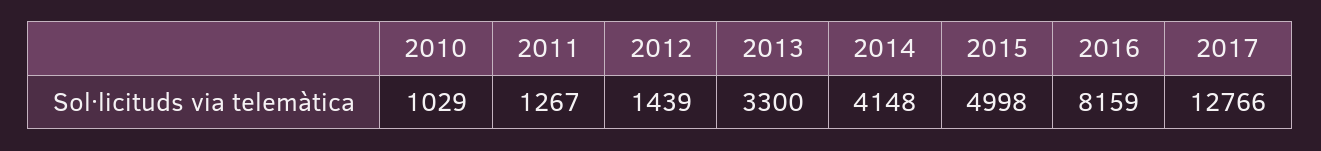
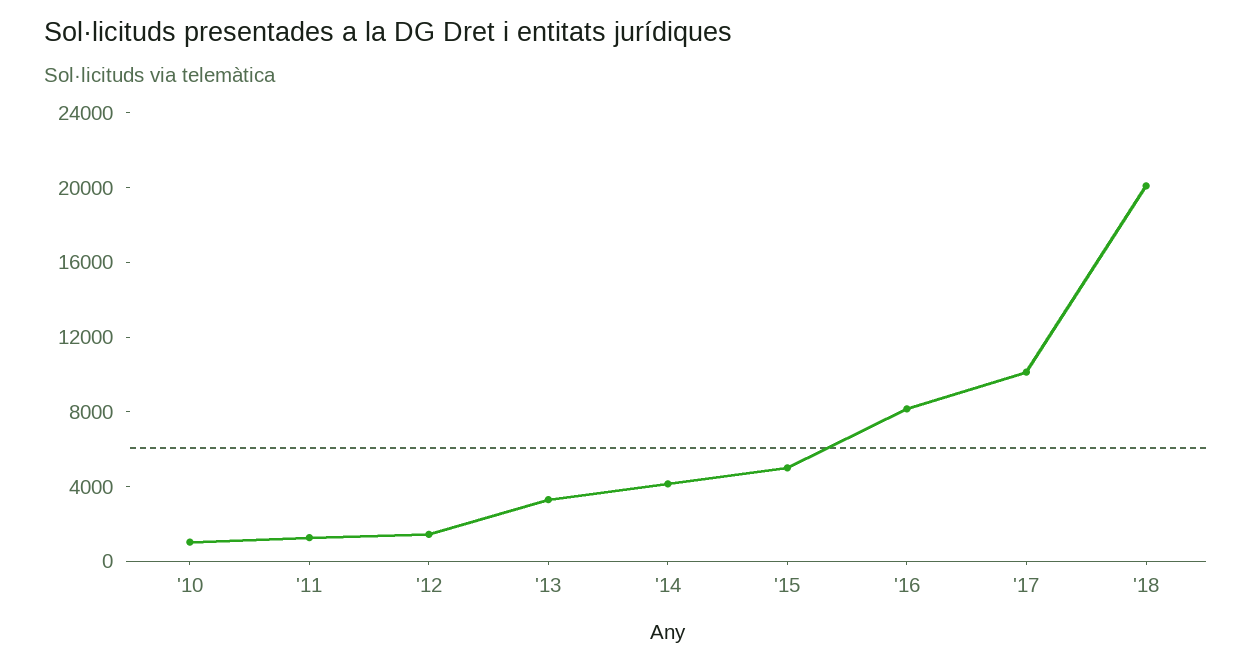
2017: 12766 -> 10000
'18: none -> 20000

